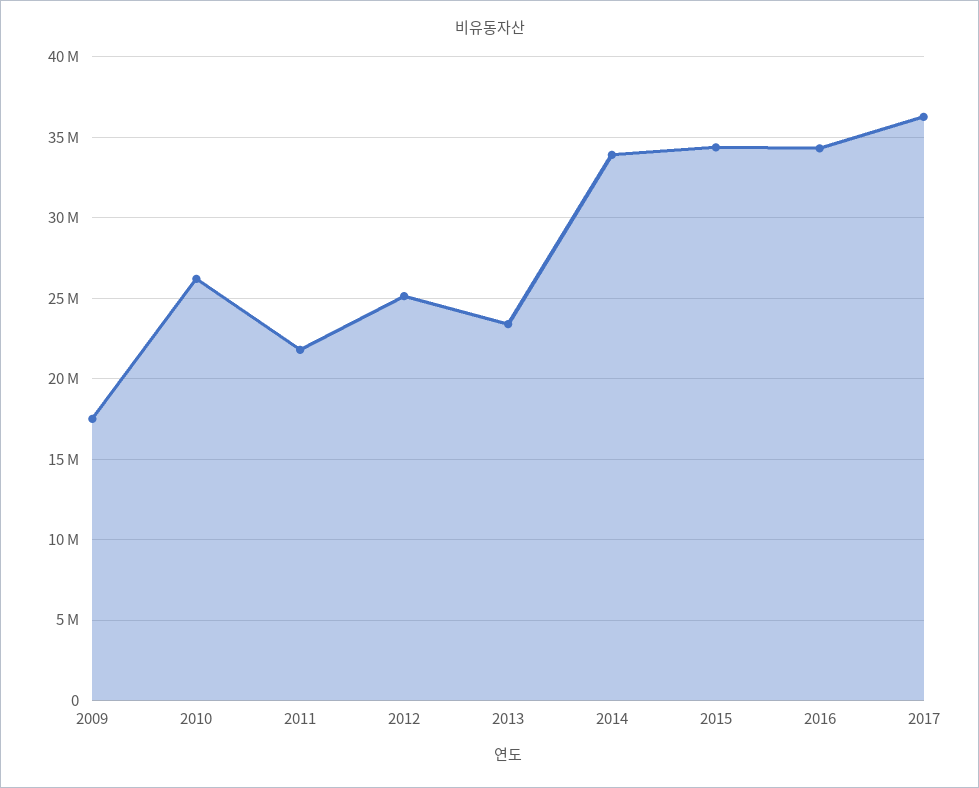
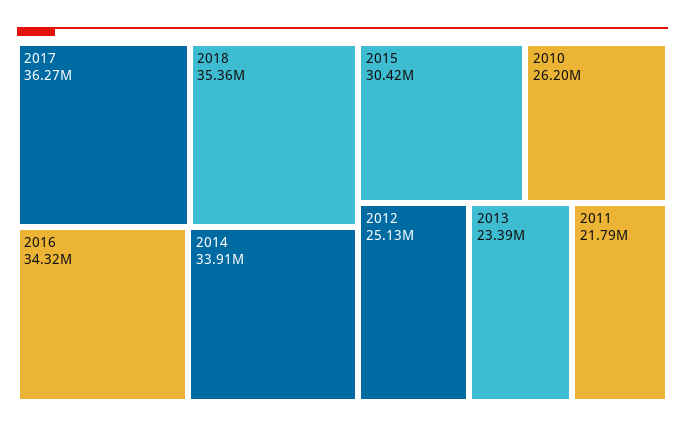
2009: 17500000 -> none
2015: 34500000 -> 30420000
2018: none -> 35360000

